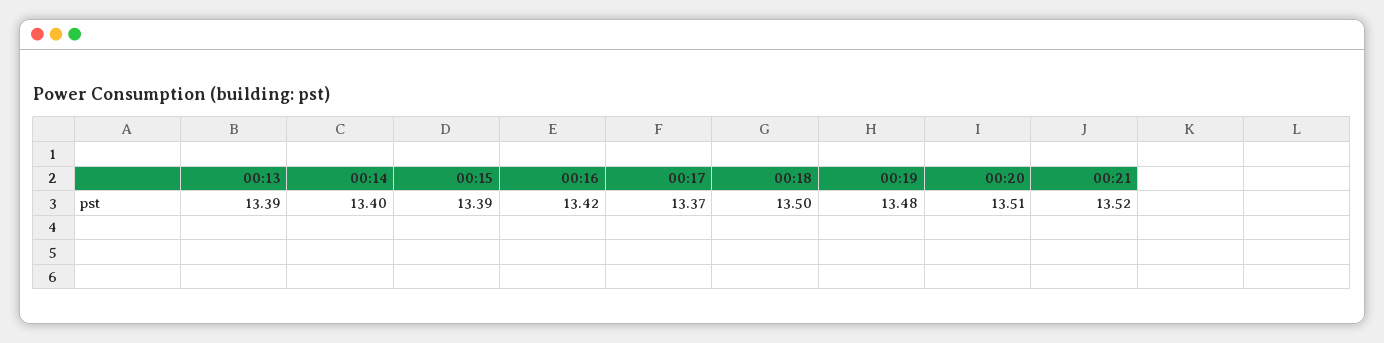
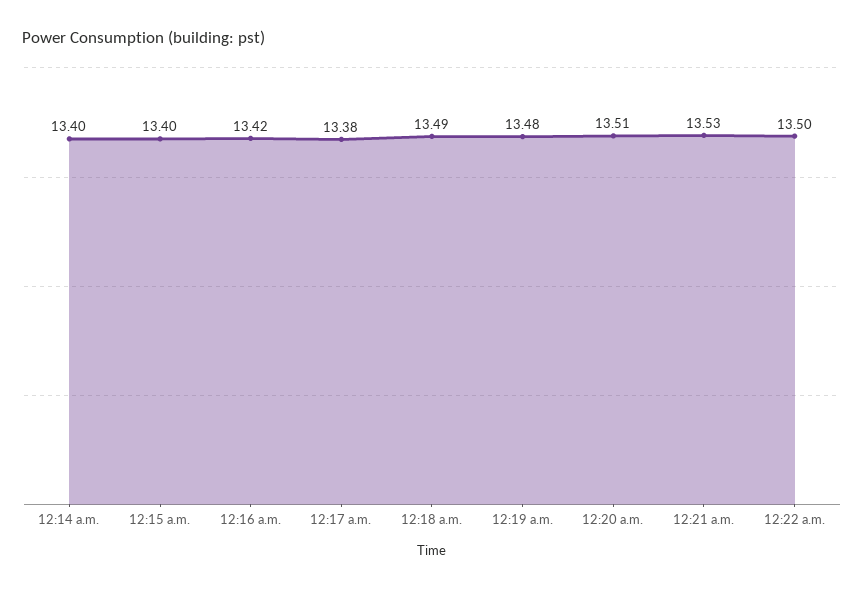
00:13: 13.39 -> none
00:15: 13.39 -> 13.4
00:17: 13.37 -> 13.38
00:18: 13.5 -> 13.49
00:21: 13.52 -> 13.53
12:22 a.m.: none -> 13.5

